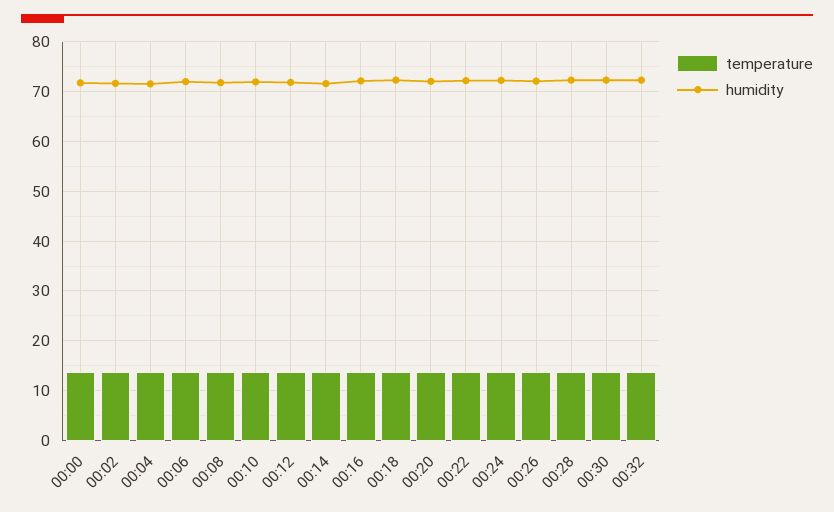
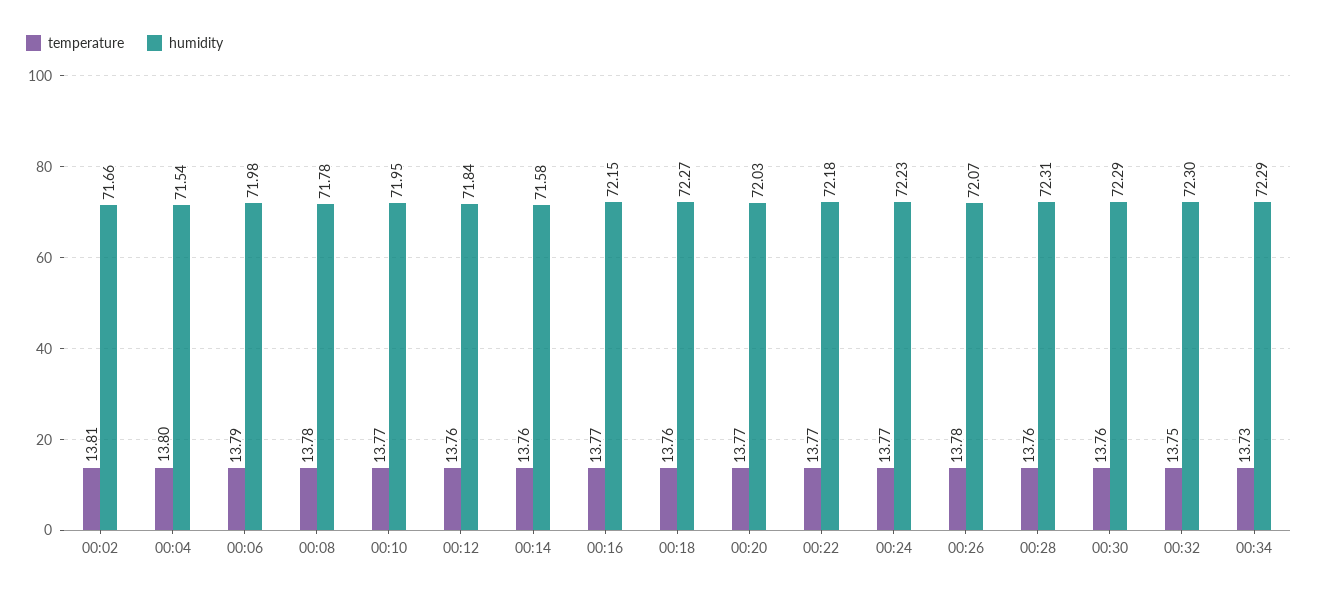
temperature, 00:00: 14 -> none
humidity, 00:00: 72 -> none
temperature, 00:34: none -> 13.73
humidity, 00:34: none -> 72.29

